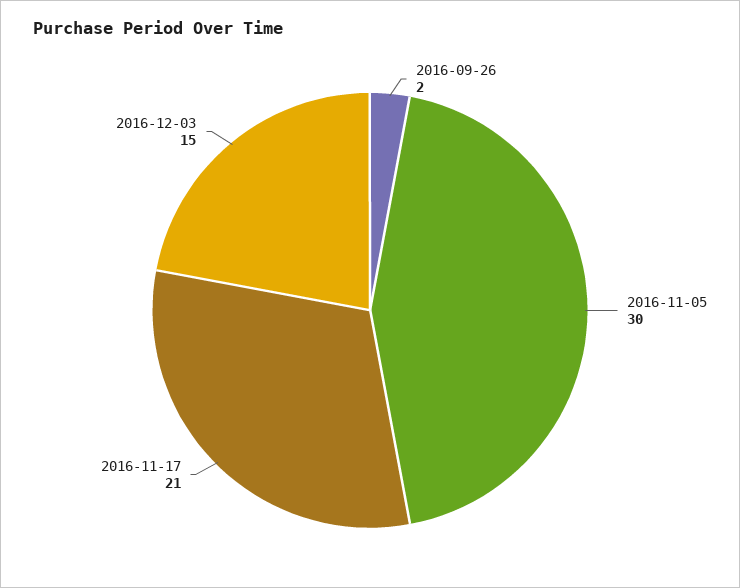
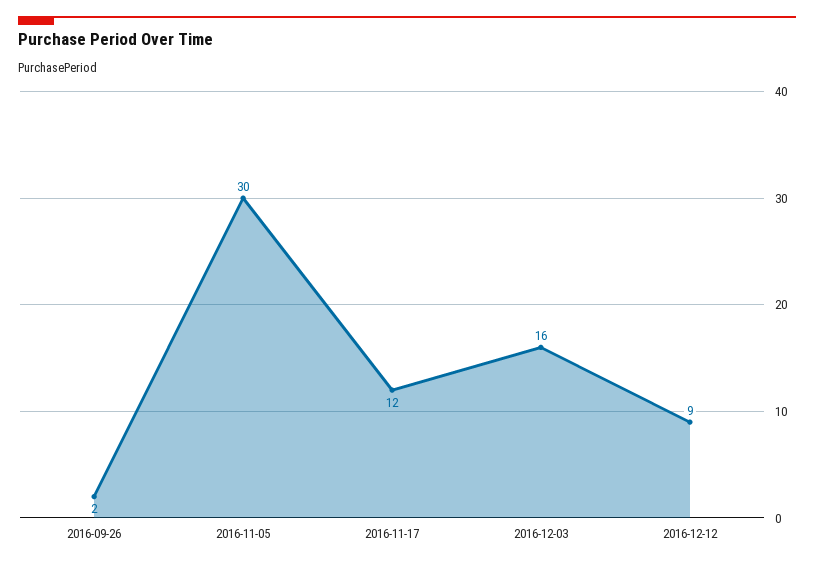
2016-11-17: 21 -> 12
2016-12-03: 15 -> 16
2016-12-12: none -> 9

